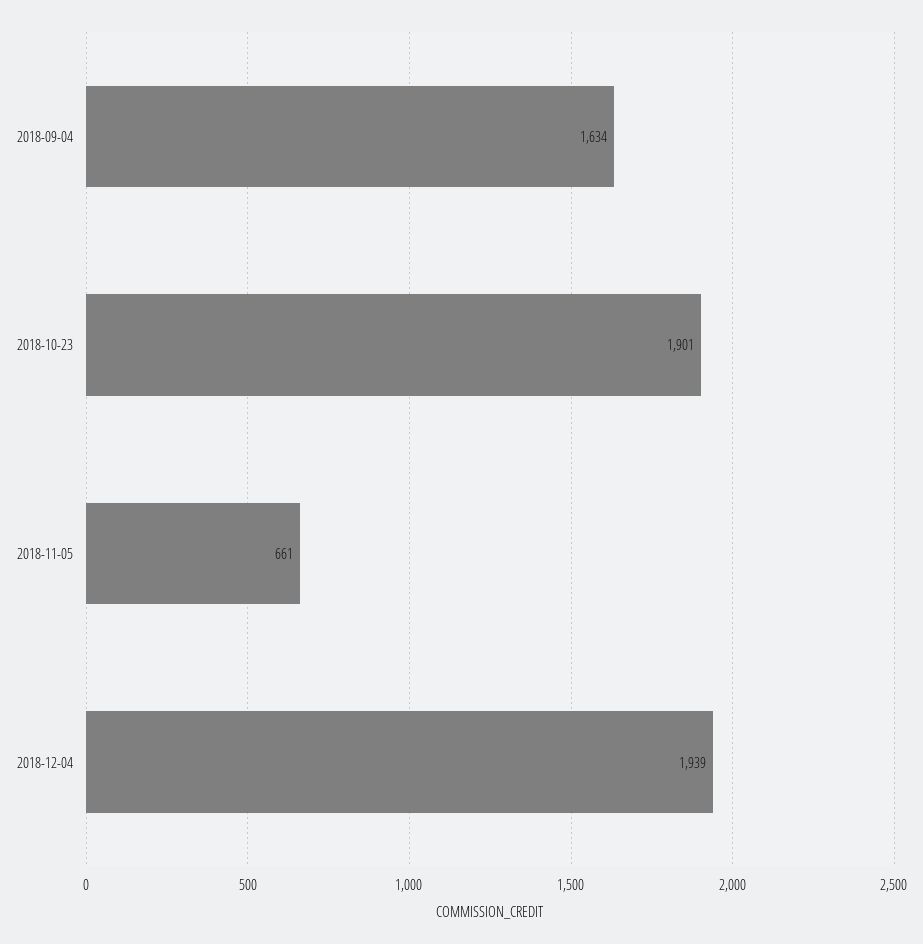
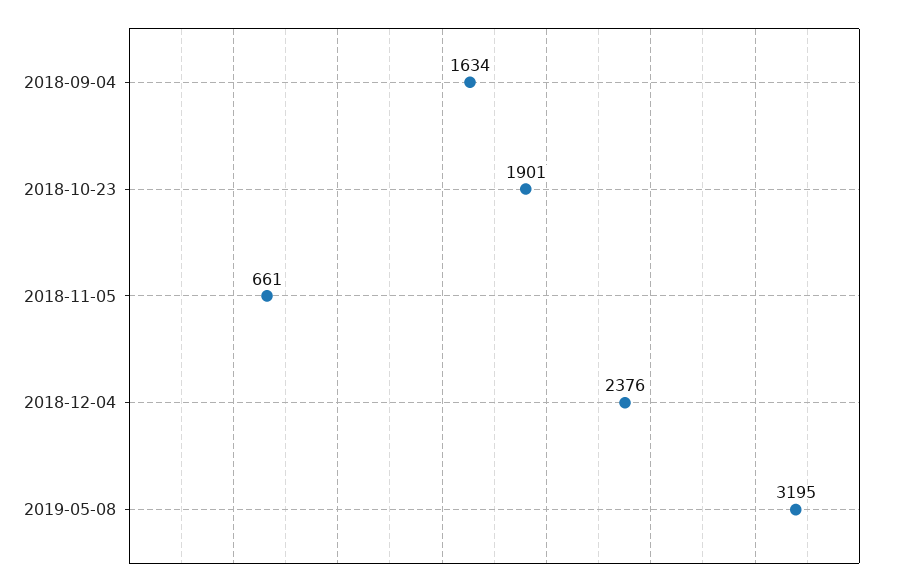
2018-12-04: 1939 -> 2376
2019-05-08: none -> 3195

